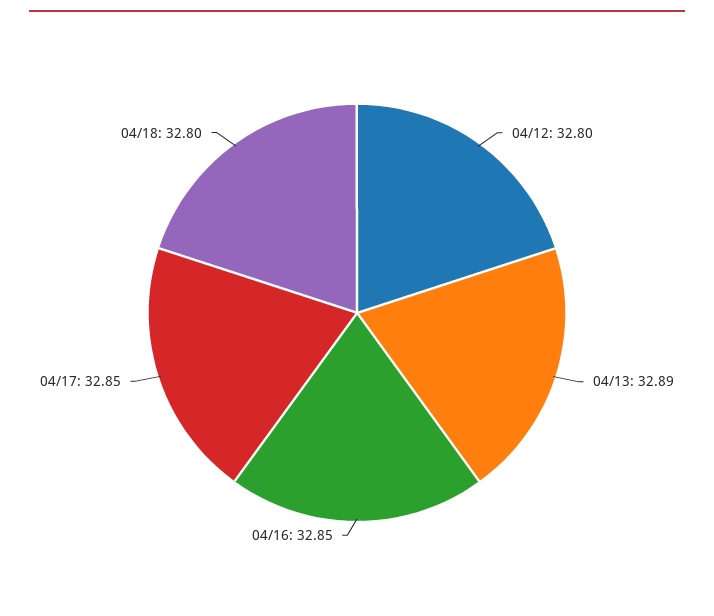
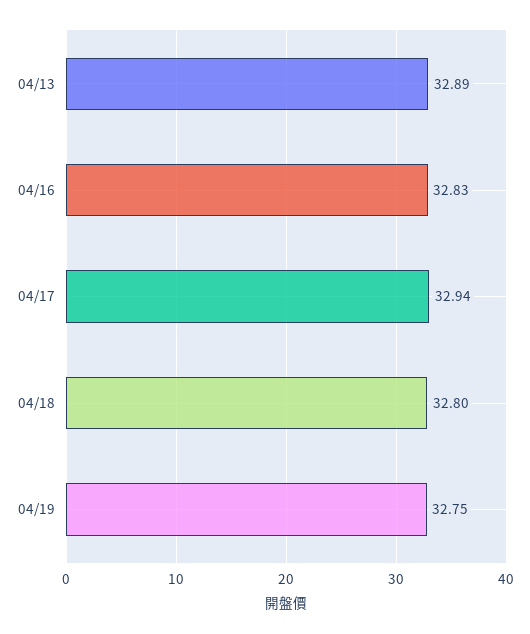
04/12: 32.8 -> none
04/16: 32.85 -> 32.83
04/17: 32.85 -> 32.94
04/19: none -> 32.75

